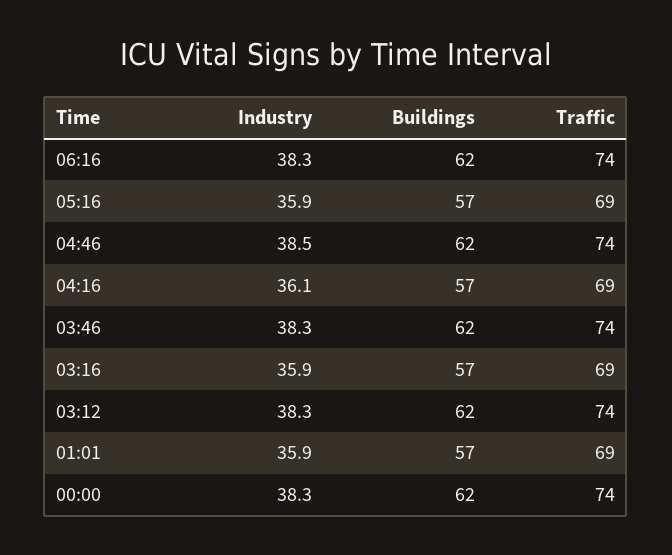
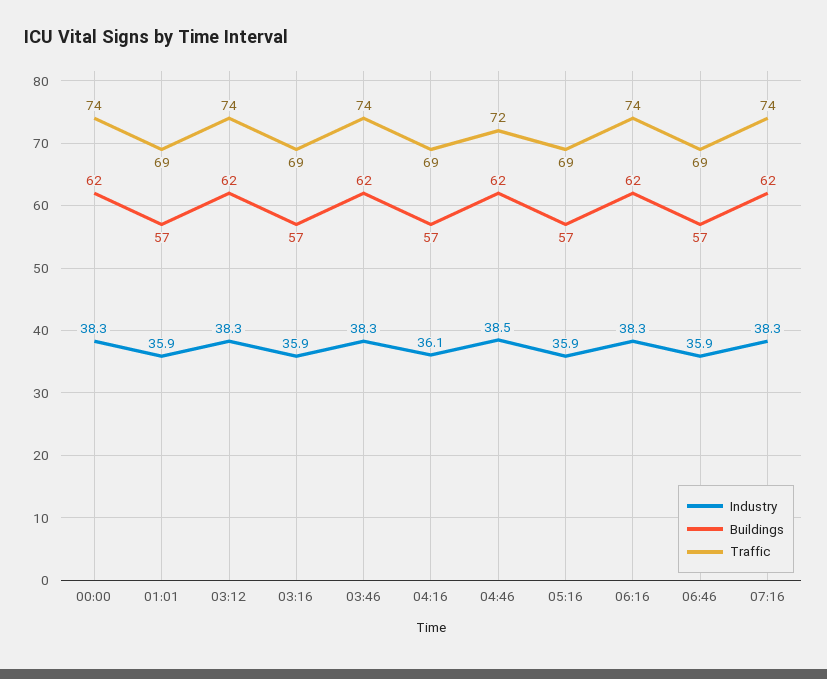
Traffic, 04:46: 74 -> 72
Industry, 06:46: none -> 35.9
Buildings, 06:46: none -> 57
Traffic, 06:46: none -> 69
Industry, 07:16: none -> 38.3
Buildings, 07:16: none -> 62
Traffic, 07:16: none -> 74

